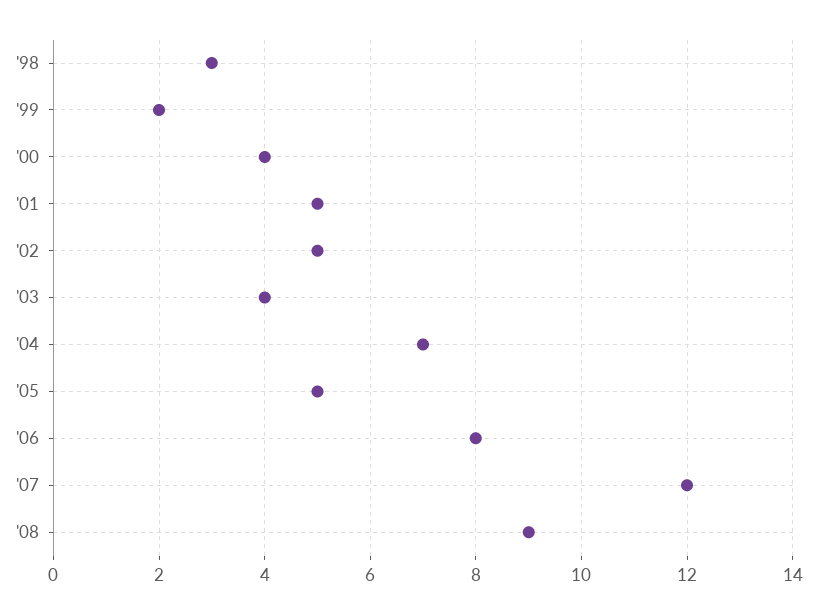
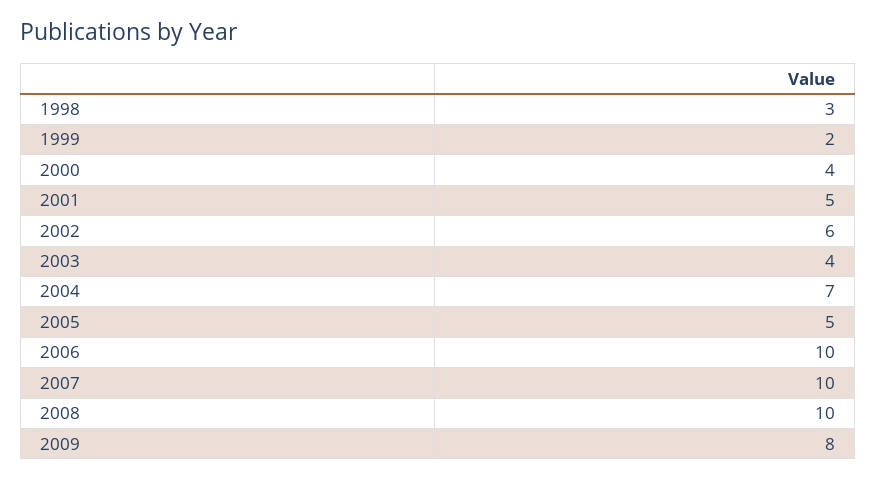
'02: 5 -> 6
'06: 8 -> 10
'07: 12 -> 10
'08: 9 -> 10
2009: none -> 8

